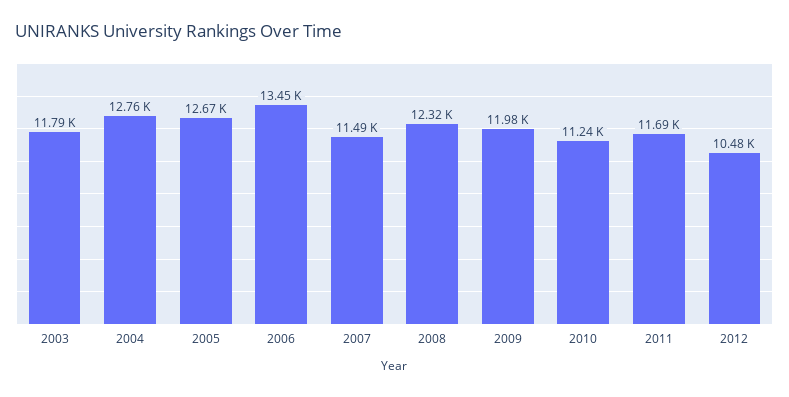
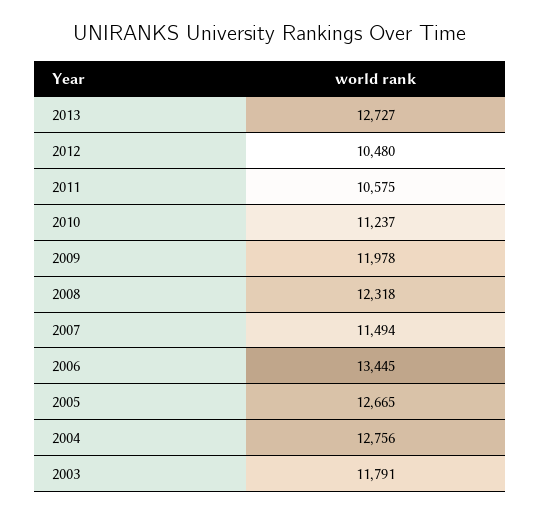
2011: 11690 -> 10575
2013: none -> 12727

